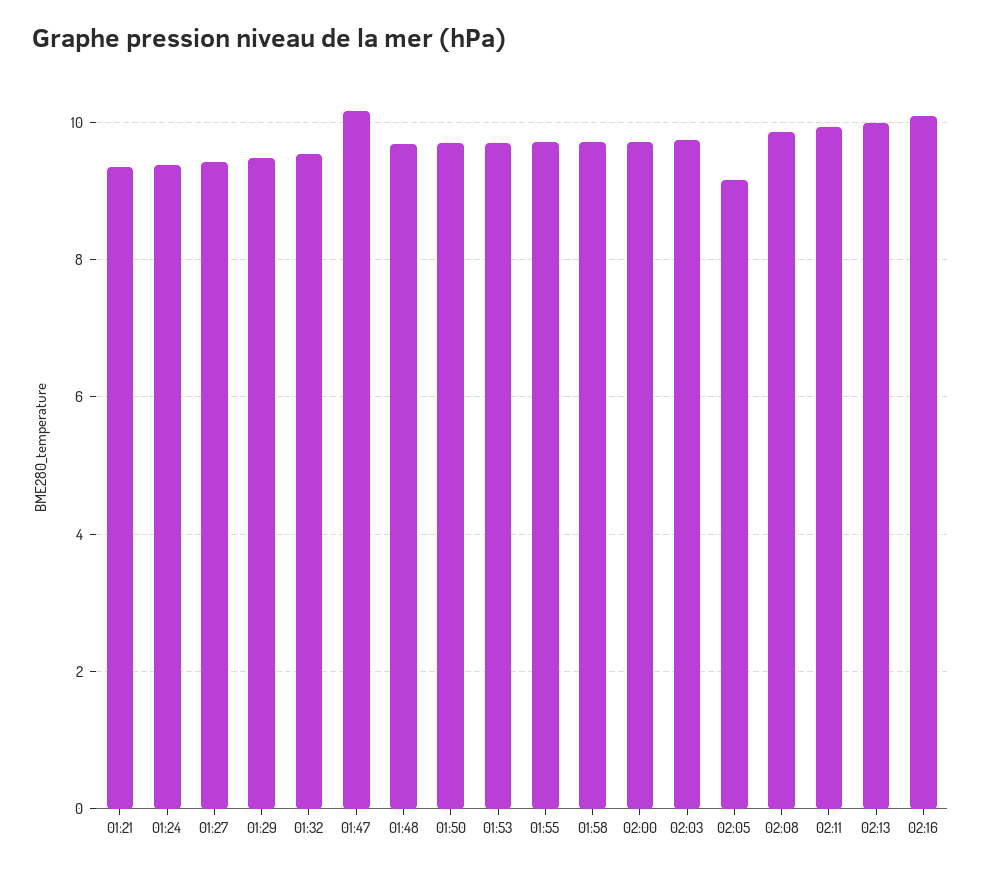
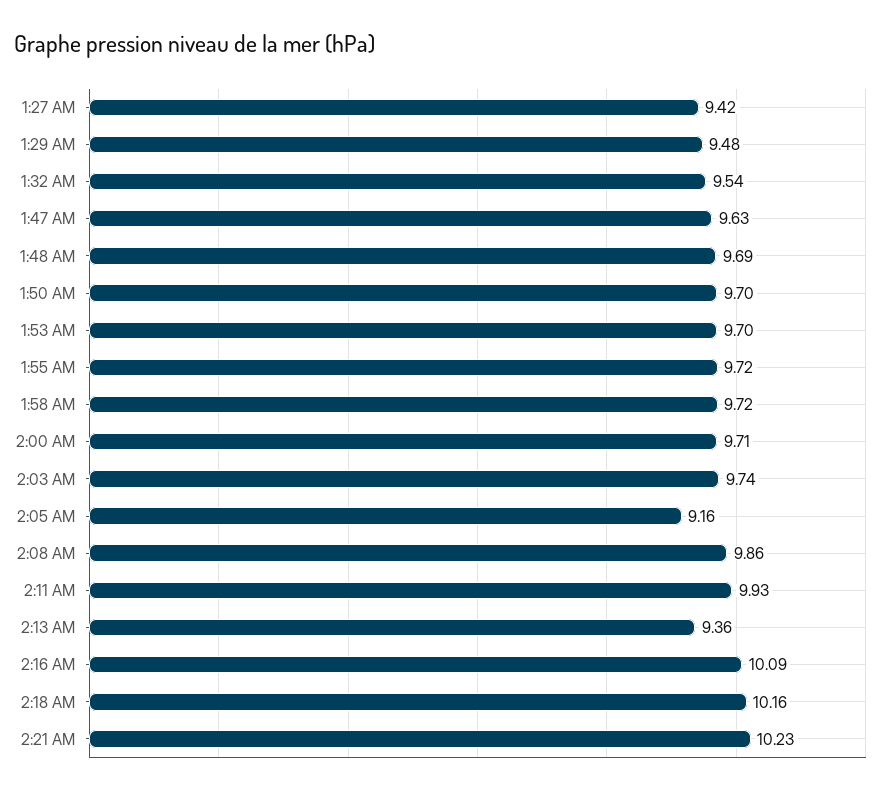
01:21: 9.4 -> none
01:24: 9.4 -> none
01:47: 10.2 -> 9.63
02:13: 10 -> 9.36
2:18 AM: none -> 10.16
2:21 AM: none -> 10.23

